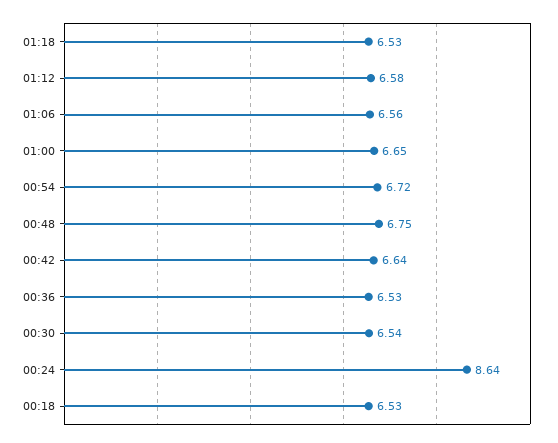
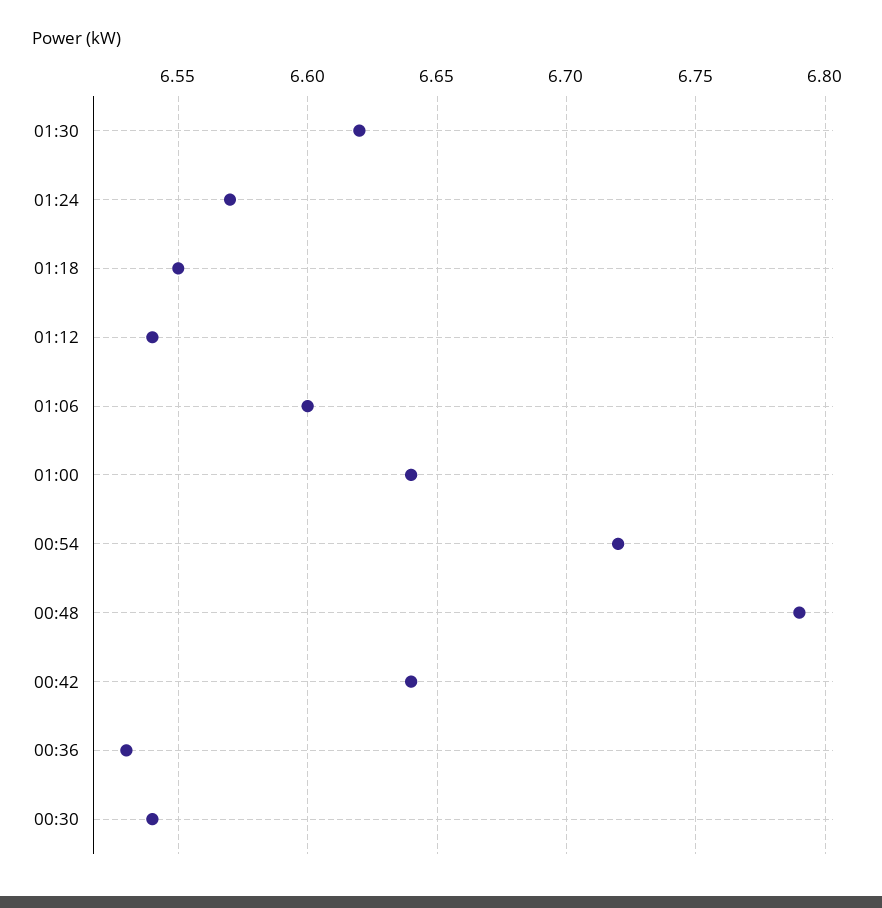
01:18: 6.53 -> 6.55
01:12: 6.58 -> 6.54
01:06: 6.56 -> 6.6
01:00: 6.65 -> 6.64
00:48: 6.75 -> 6.79
00:24: 8.64 -> none
00:18: 6.53 -> none
01:30: none -> 6.62
01:24: none -> 6.57

